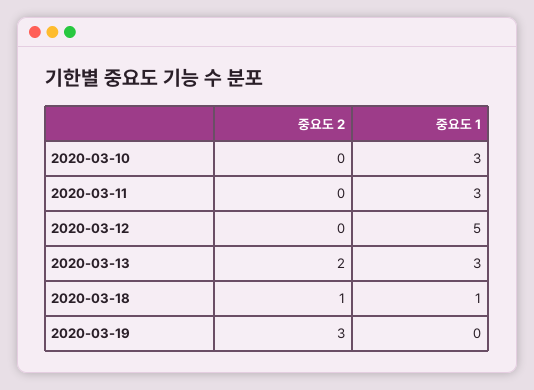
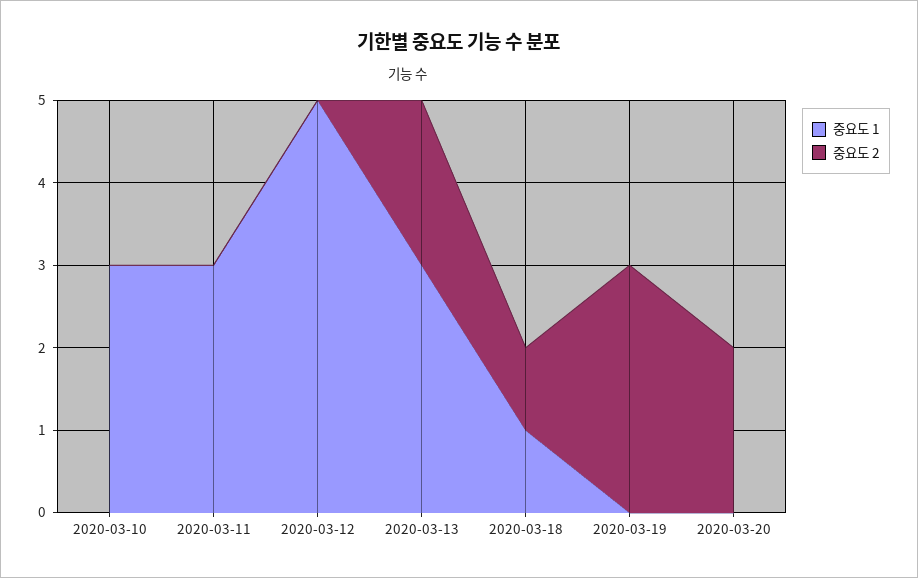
중요도 1, 2020-03-20: none -> 0
중요도 2, 2020-03-20: none -> 2

